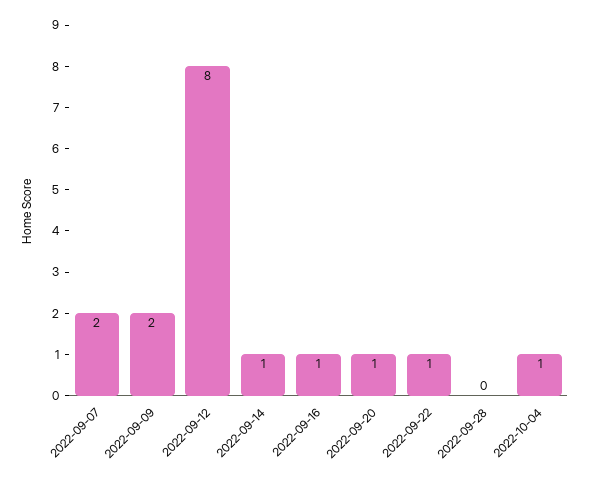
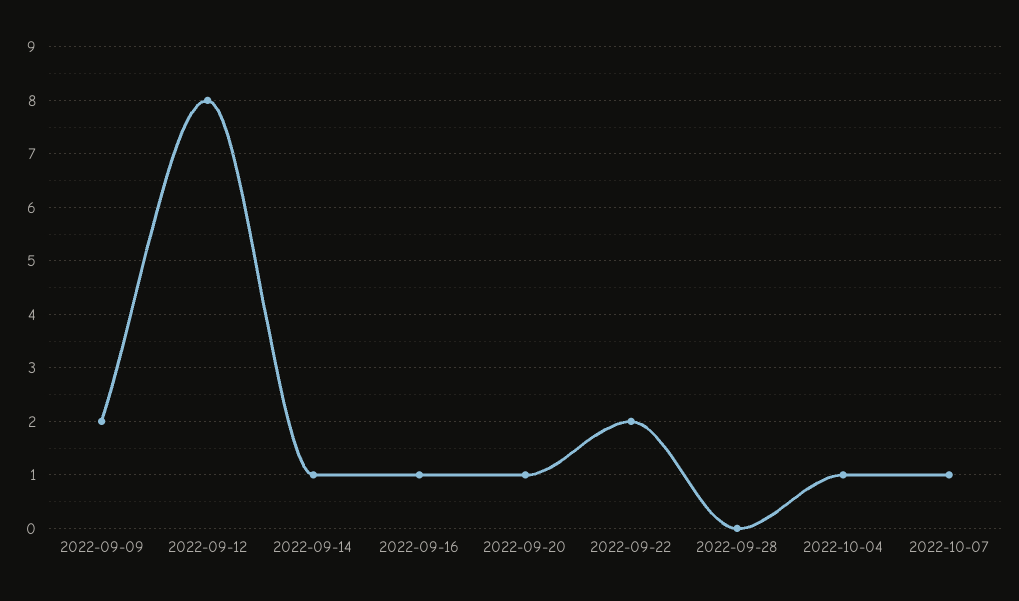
2022-09-07: 2 -> none
2022-09-22: 1 -> 2
2022-10-07: none -> 1

